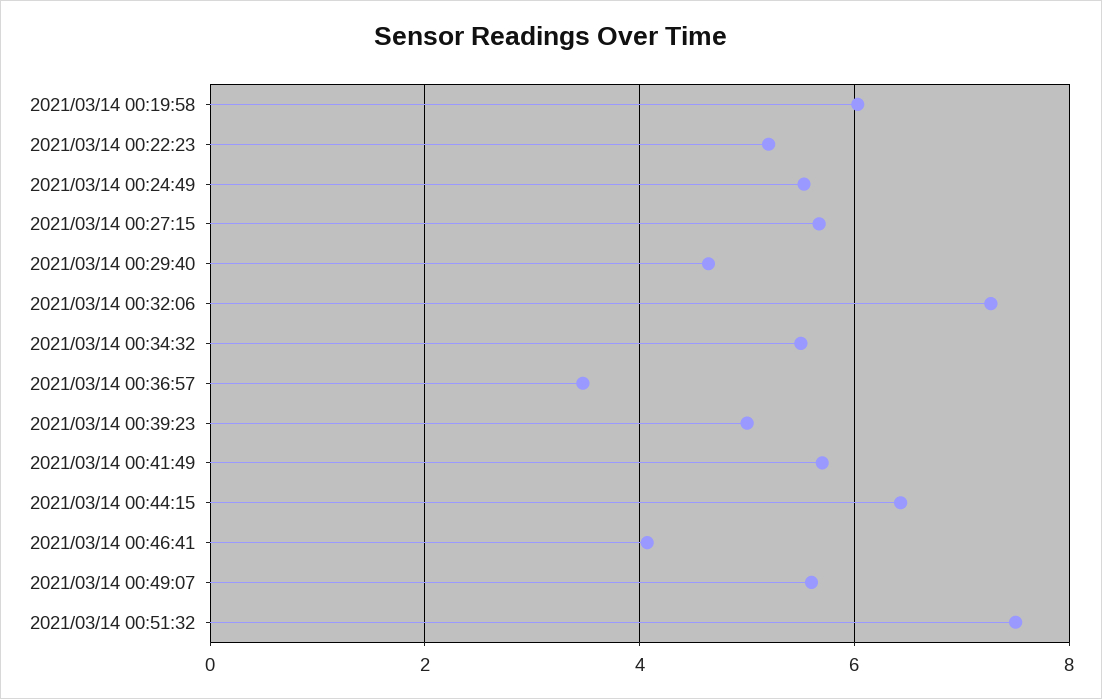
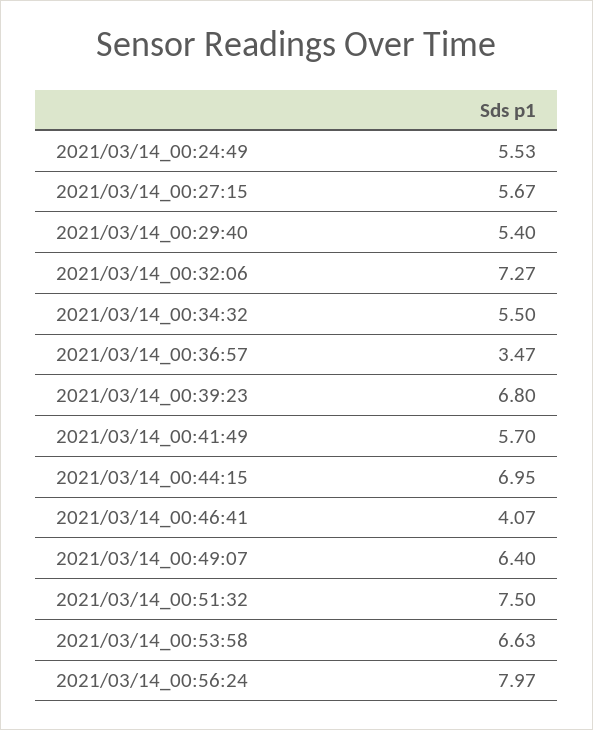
2021/03/14 00:19:58: 6 -> none
2021/03/14 00:22:23: 5.2 -> none
2021/03/14 00:29:40: 4.6 -> 5.4
2021/03/14 00:39:23: 5 -> 6.8
2021/03/14 00:44:15: 6.4 -> 6.95
2021/03/14 00:49:07: 5.6 -> 6.4
2021/03/14_00:53:58: none -> 6.63
2021/03/14_00:56:24: none -> 7.97

